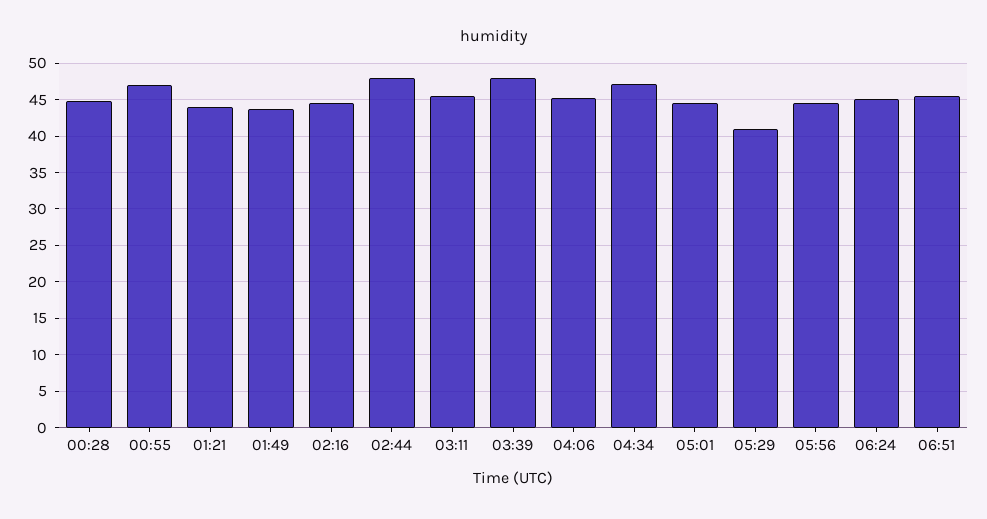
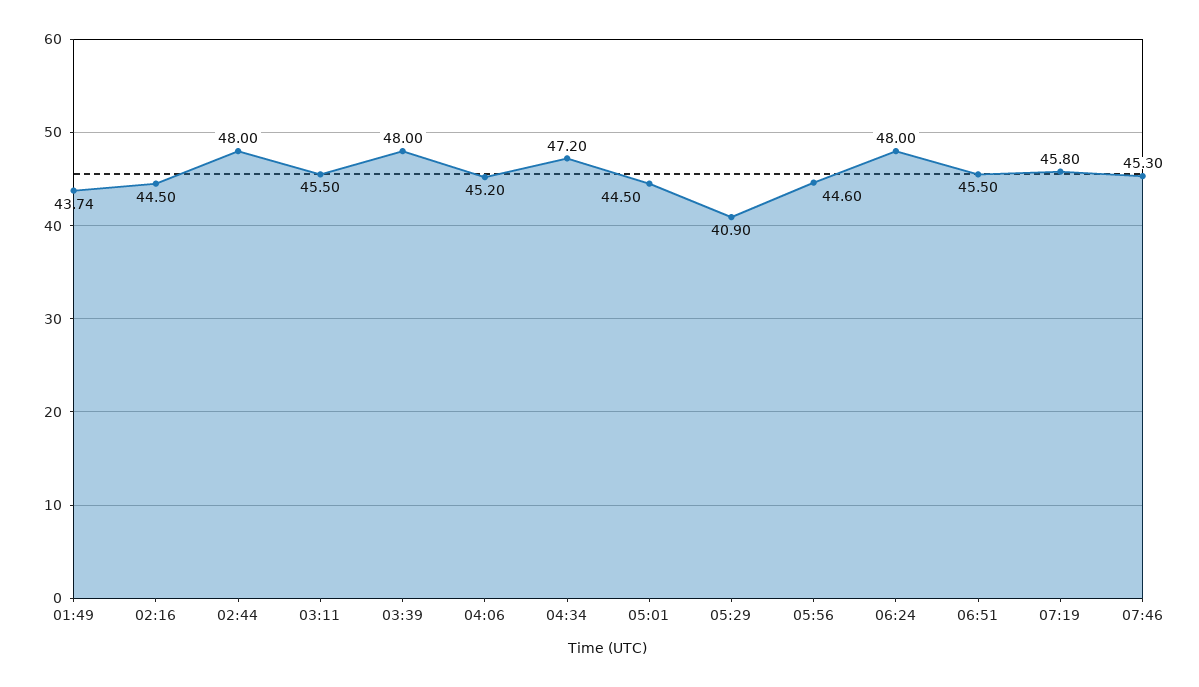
00:28: 45 -> none
00:55: 47 -> none
01:21: 44 -> none
06:24: 45 -> 48
07:19: none -> 45.8
07:46: none -> 45.3

